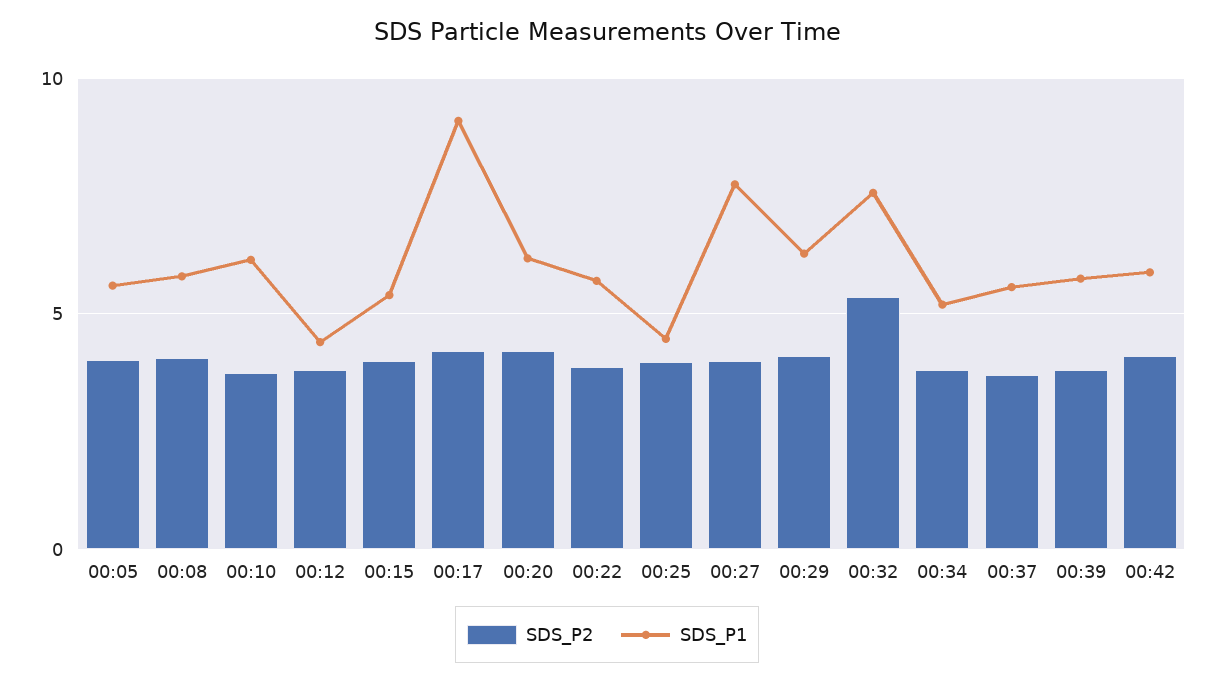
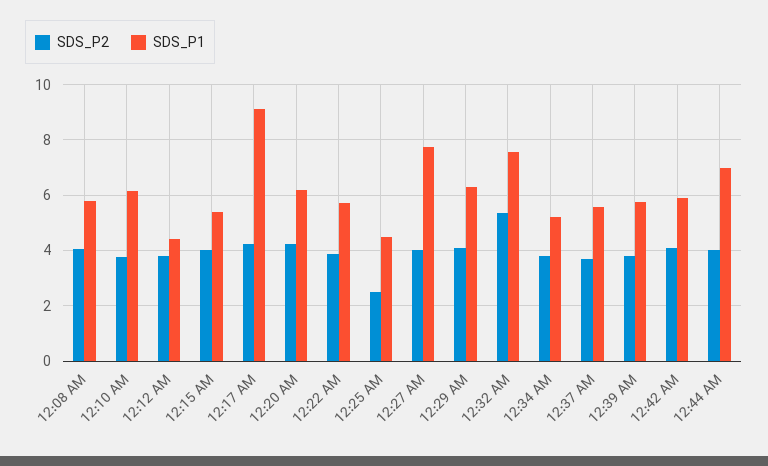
SDS_P2, 00:05: 4 -> none
SDS_P1, 00:05: 5.5 -> none
SDS_P2, 00:25: 4 -> 2.5
SDS_P2, 12:44 AM: none -> 4
SDS_P1, 12:44 AM: none -> 7

